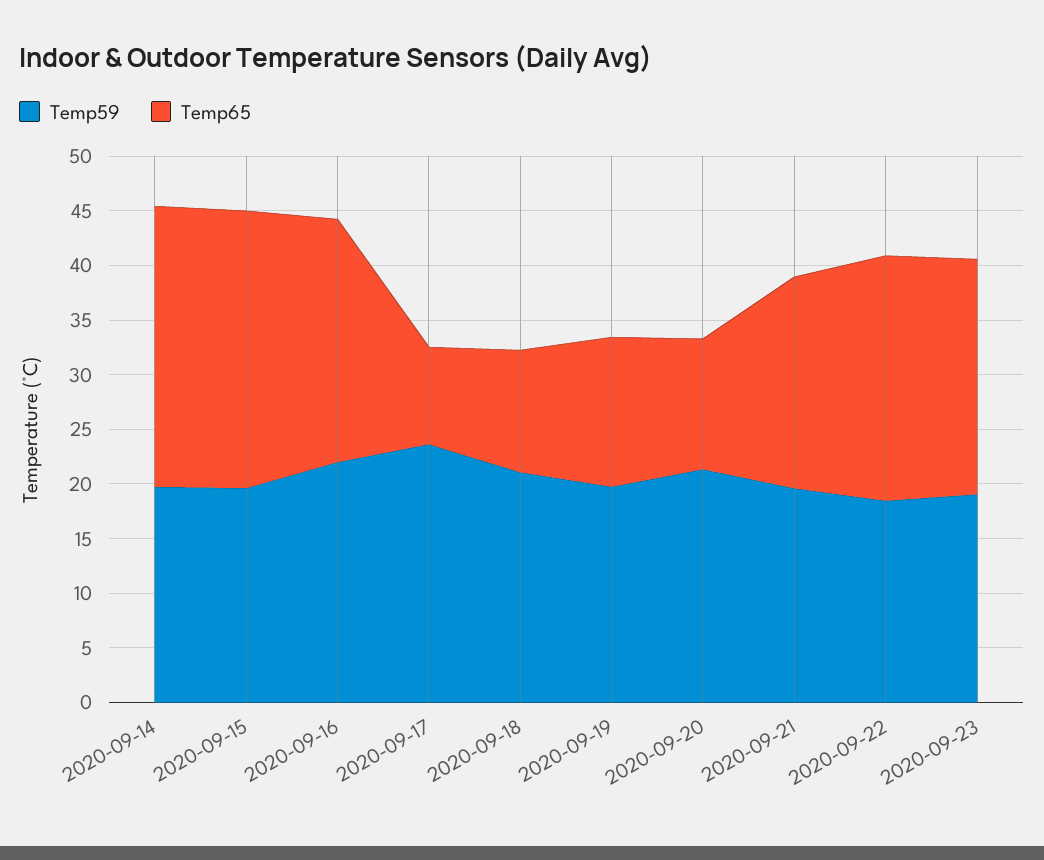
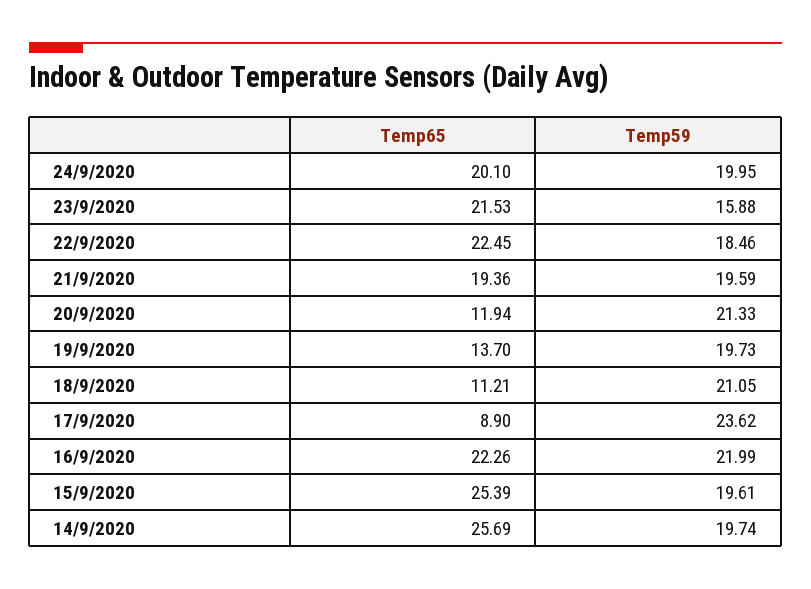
Temp59, 2020-09-23: 19 -> 15.88
Temp65, 24/9/2020: none -> 20.1
Temp59, 24/9/2020: none -> 19.95

